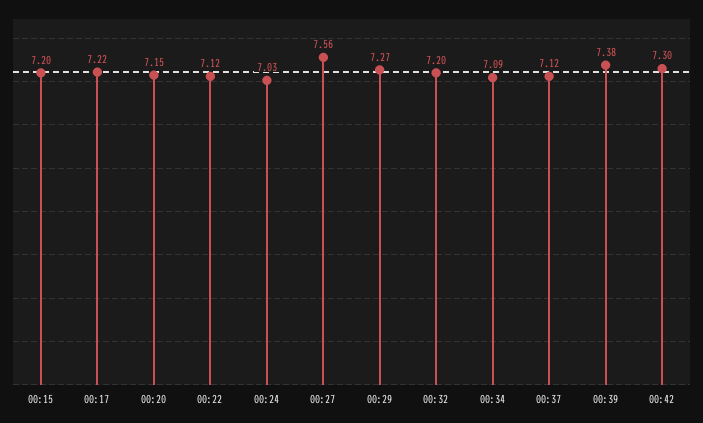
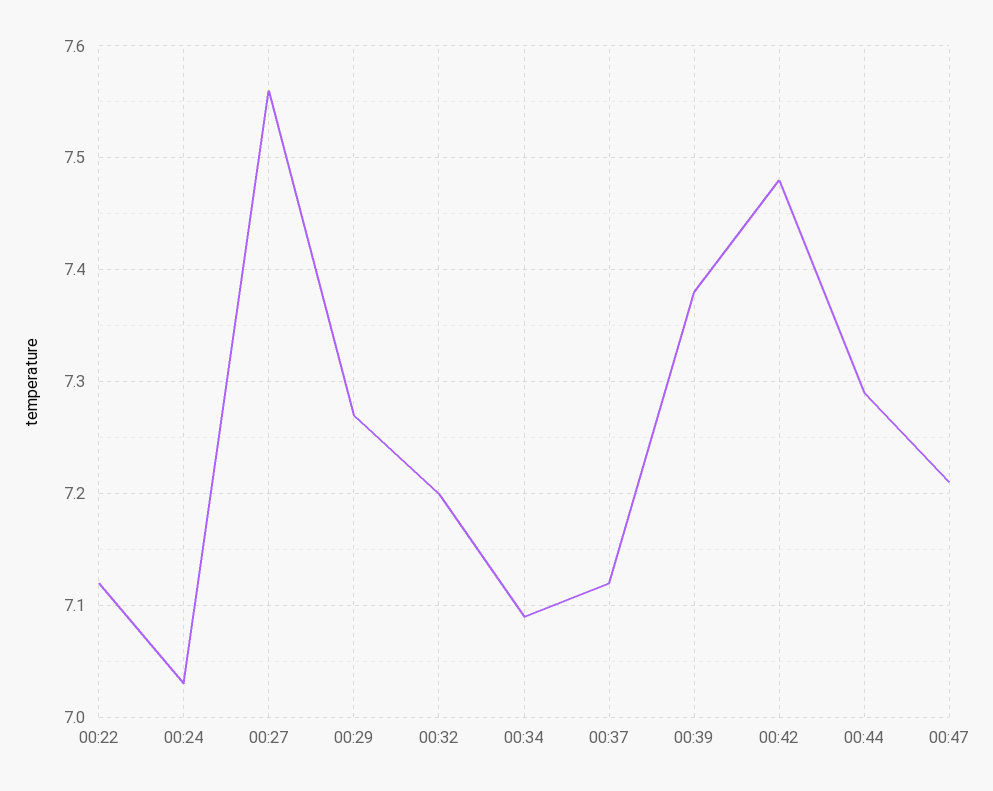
00:15: 7.2 -> none
00:17: 7.22 -> none
00:20: 7.15 -> none
00:42: 7.3 -> 7.48
00:44: none -> 7.29
00:47: none -> 7.21

